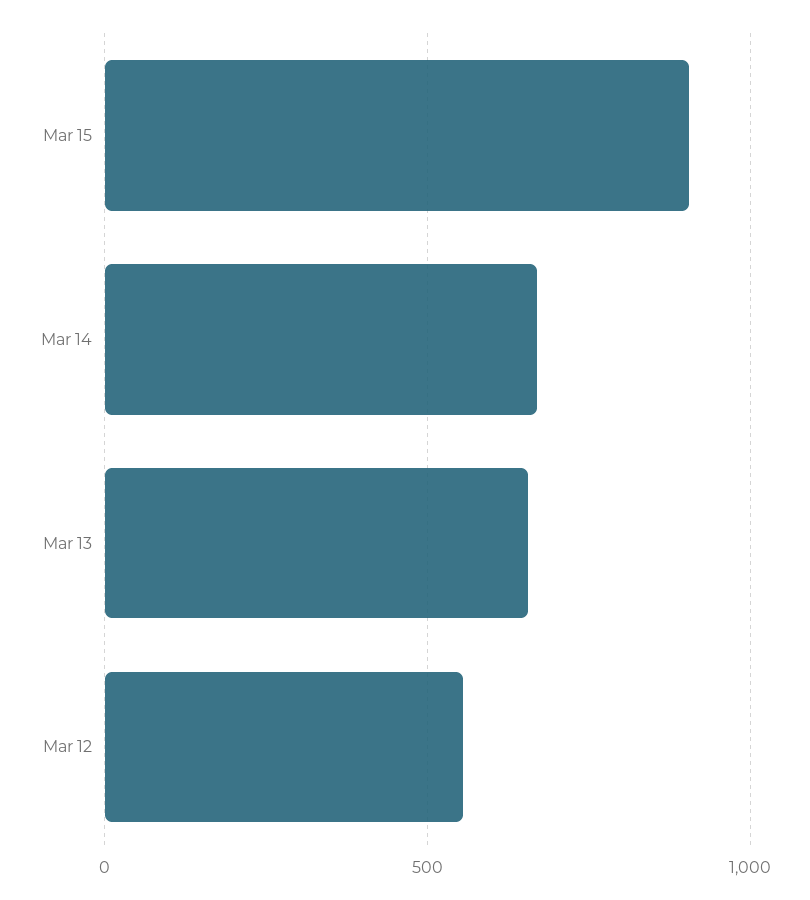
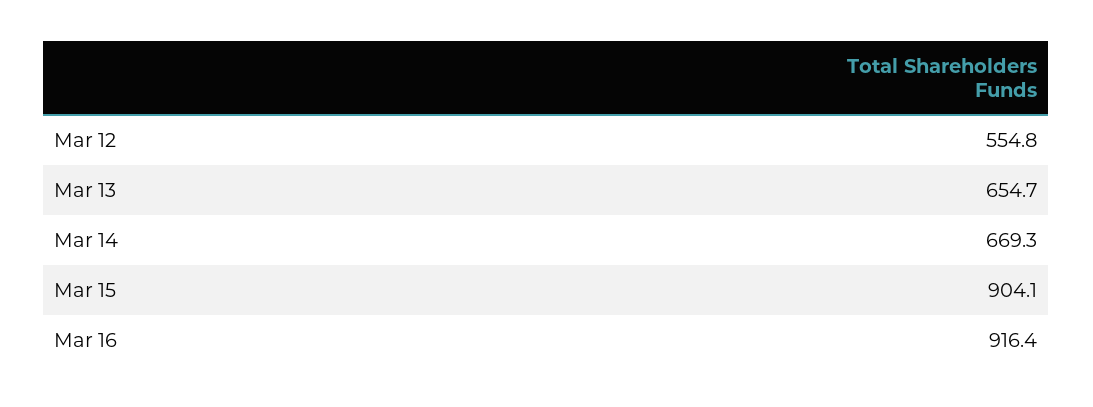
Mar 16: none -> 916.4

